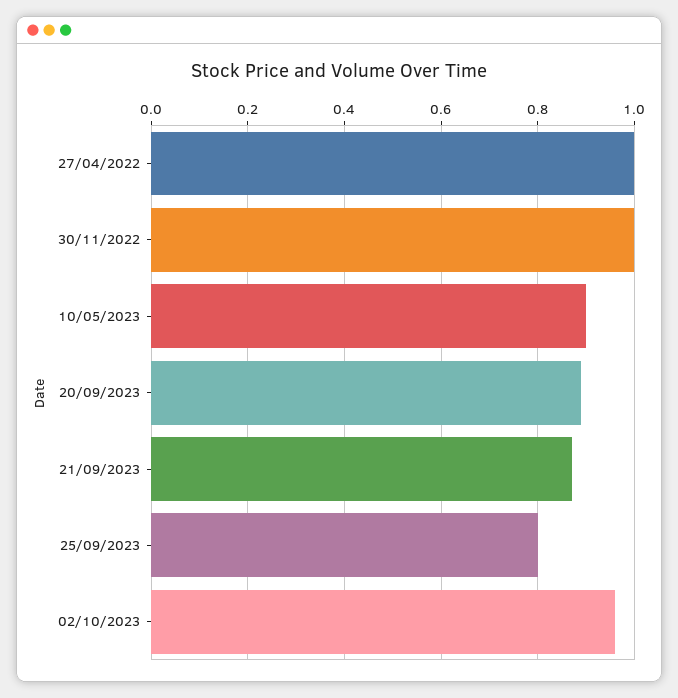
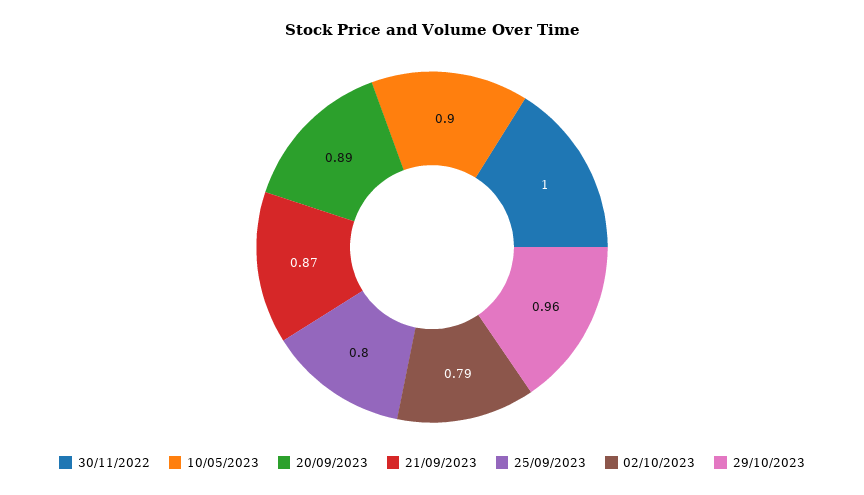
27/04/2022: 1 -> none
02/10/2023: 0.95 -> 0.79
29/10/2023: none -> 0.96

